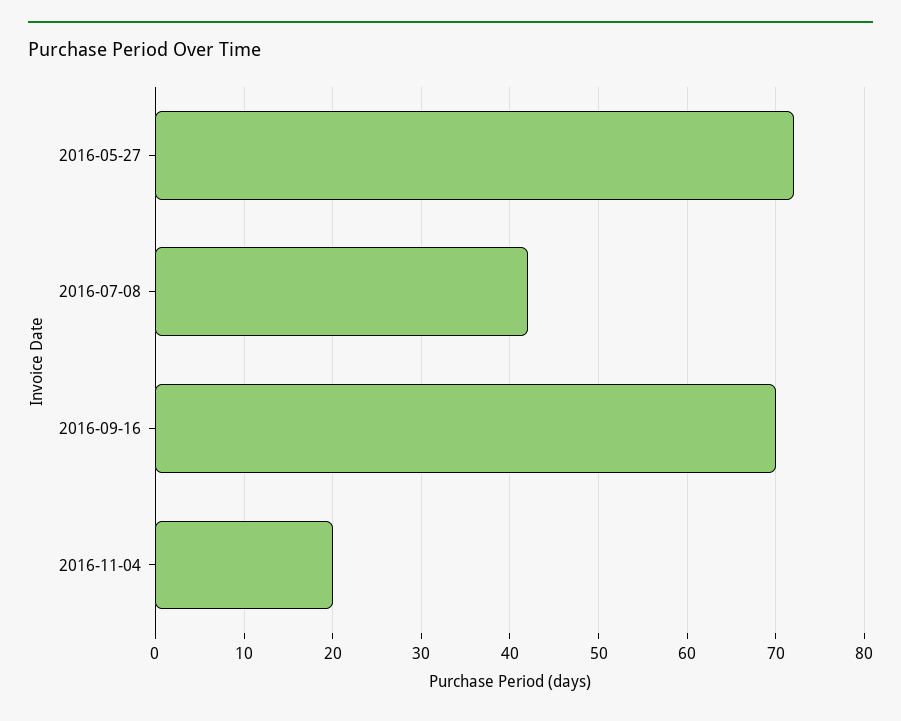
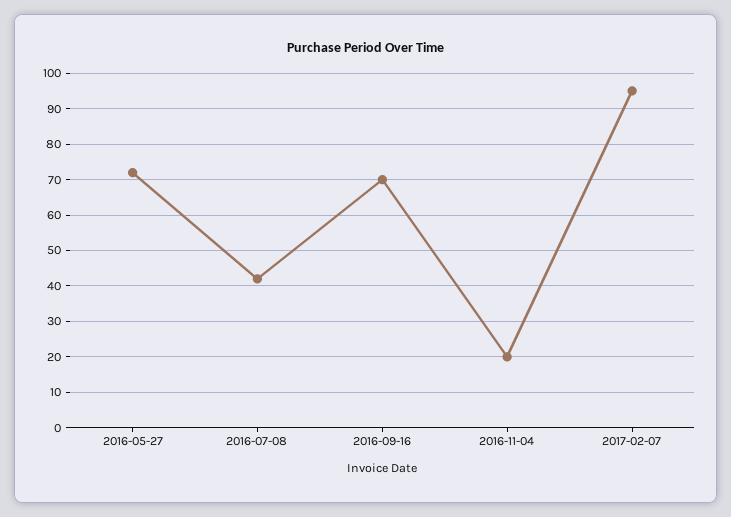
2017-02-07: none -> 95

